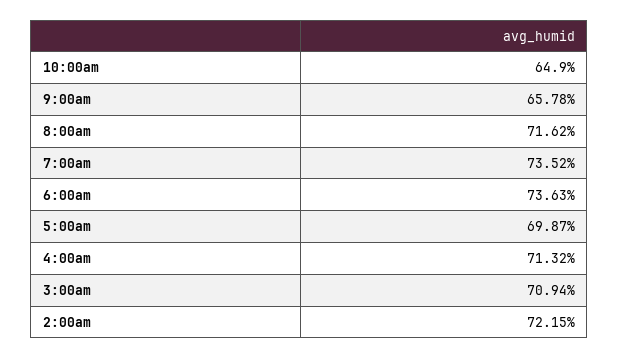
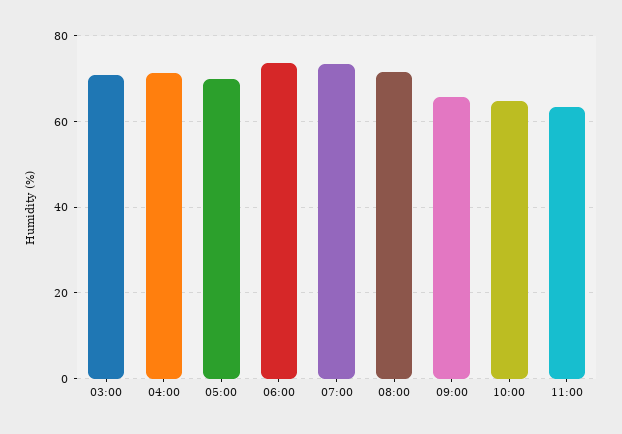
2:00am: 72.15 -> none
11:00: none -> 64

